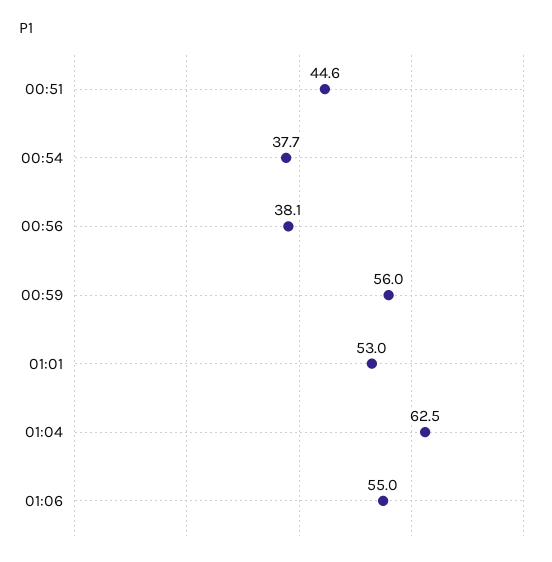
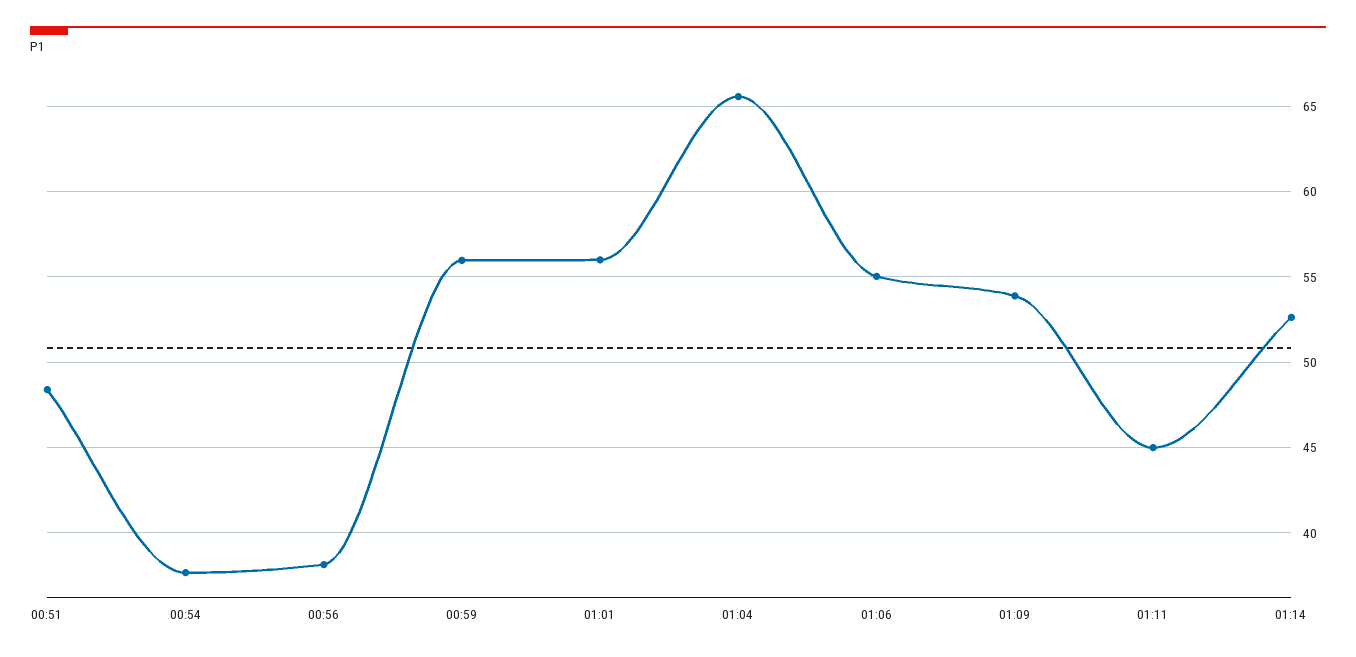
00:51: 44.6 -> 48.5
01:01: 53 -> 56
01:04: 62.5 -> 65.5
01:09: none -> 54
01:11: none -> 45
01:14: none -> 52.5

